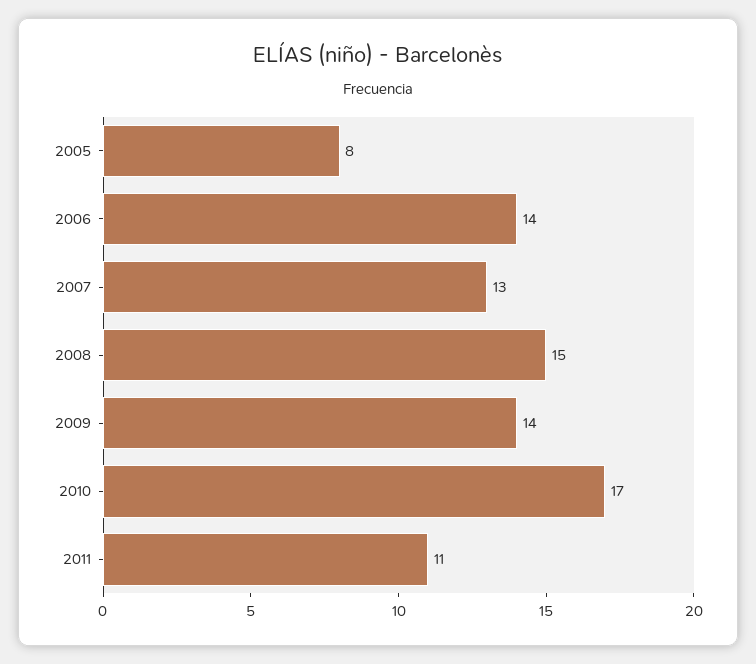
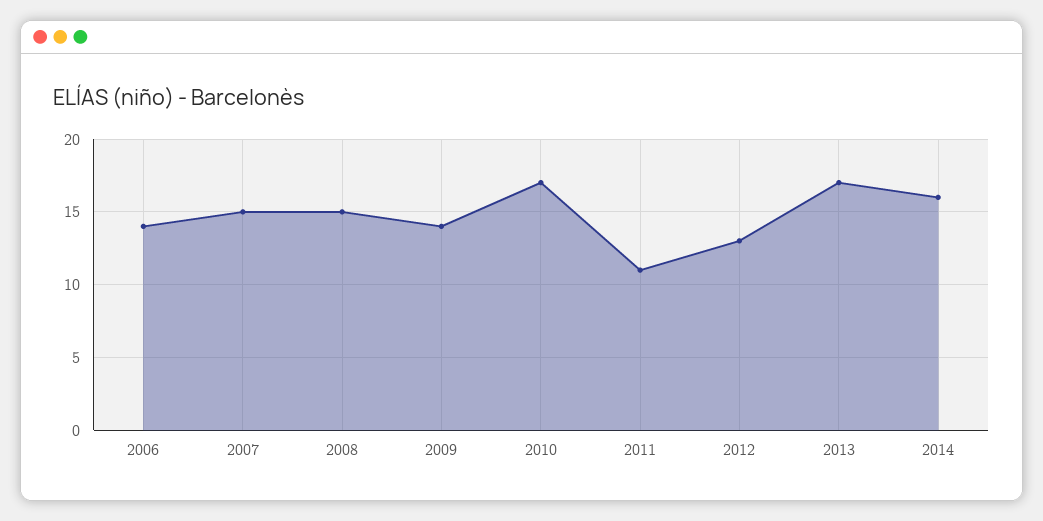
2005: 8 -> none
2007: 13 -> 15
2012: none -> 13
2013: none -> 17
2014: none -> 16

